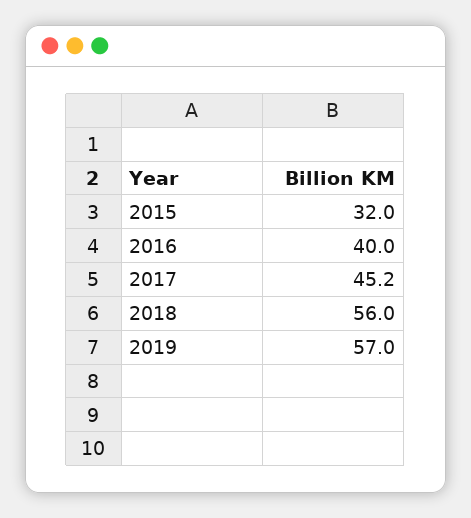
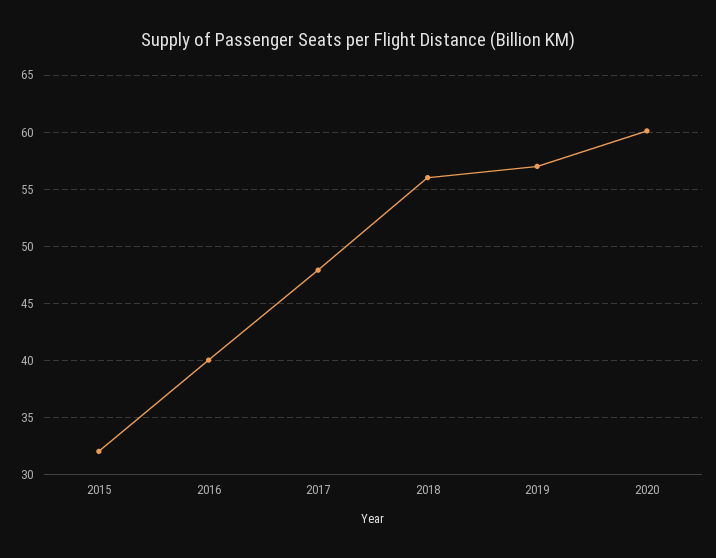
2017: 45.2 -> 48
2020: none -> 60

